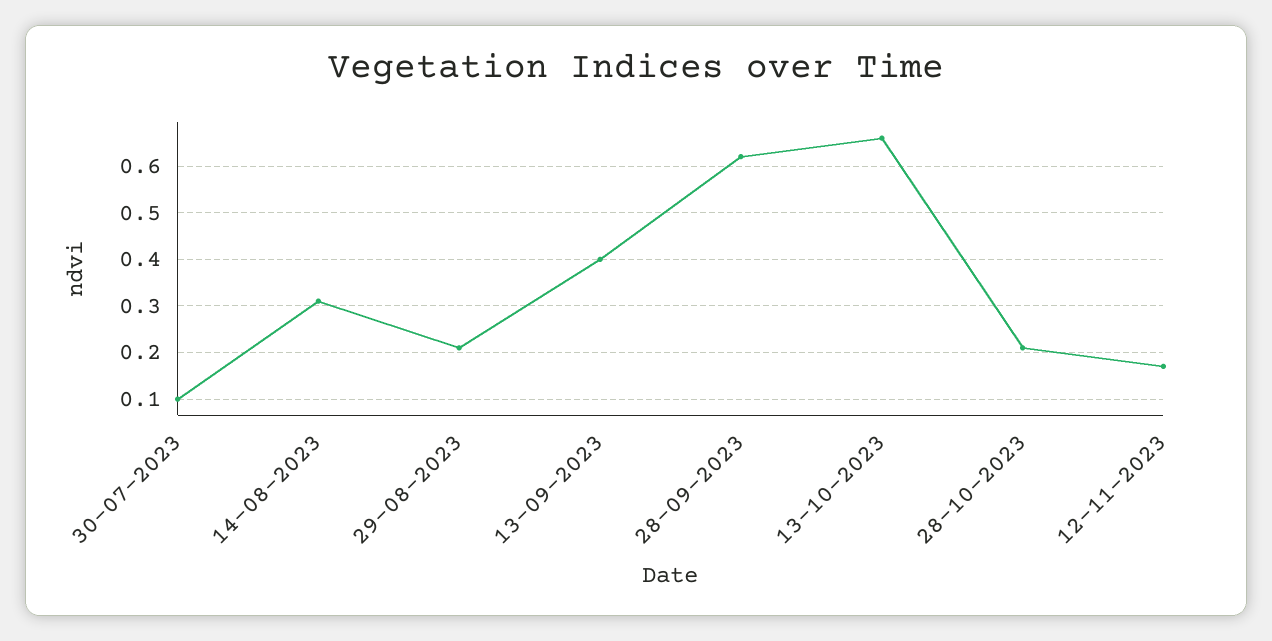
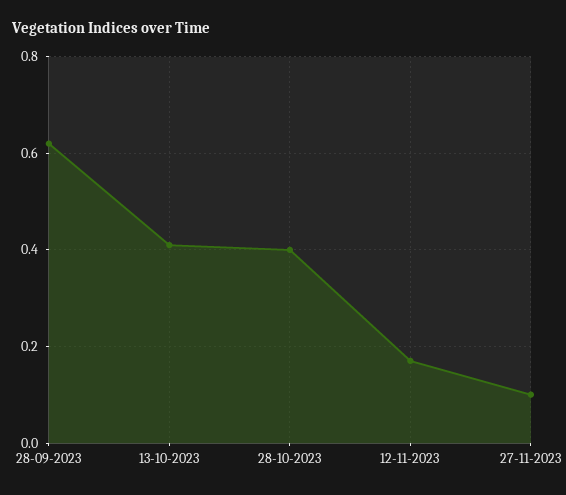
30-07-2023: 0.1 -> none
14-08-2023: 0.3 -> none
29-08-2023: 0.2 -> none
13-09-2023: 0.4 -> none
13-10-2023: 0.65 -> 0.4
28-10-2023: 0.2 -> 0.4
27-11-2023: none -> 0.1

